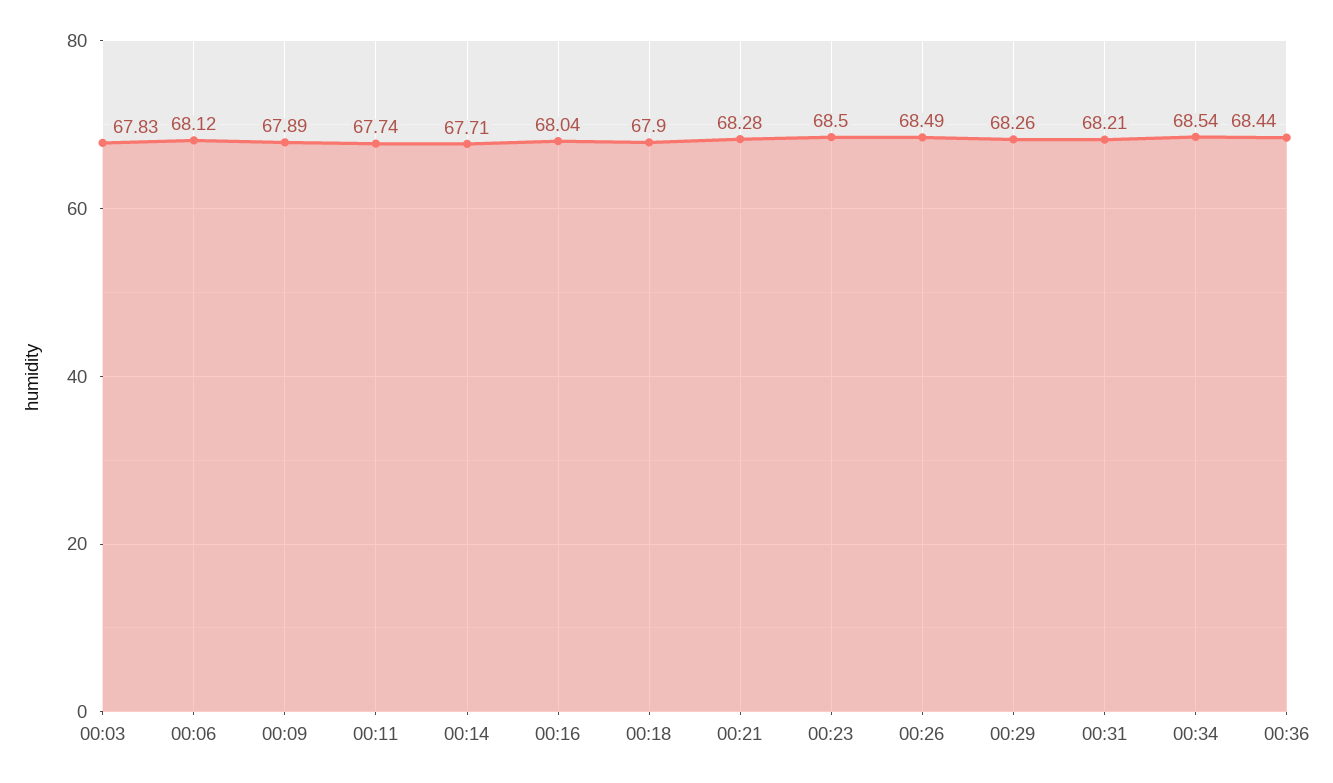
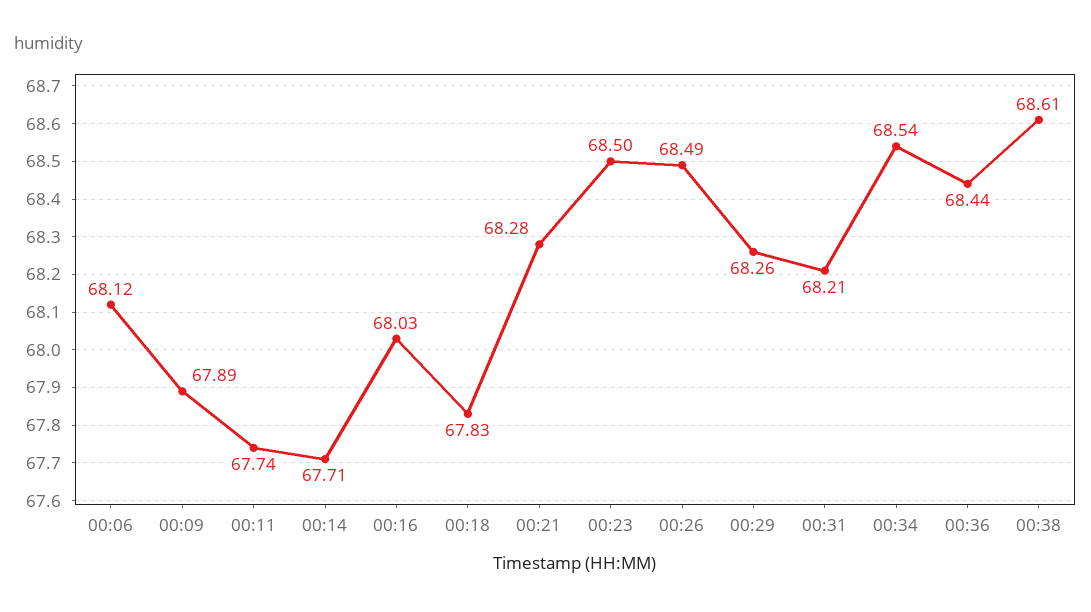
00:03: 67.83 -> none
00:16: 68.04 -> 68.03
00:18: 67.9 -> 67.83
00:38: none -> 68.61

